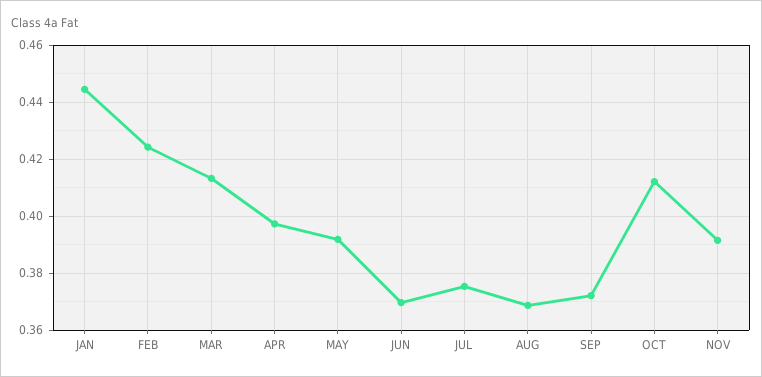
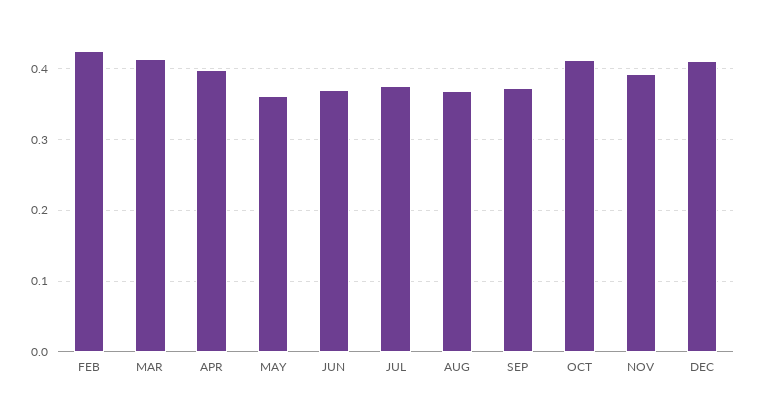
JAN: 0.445 -> none
MAY: 0.3925 -> 0.36
DEC: none -> 0.41

